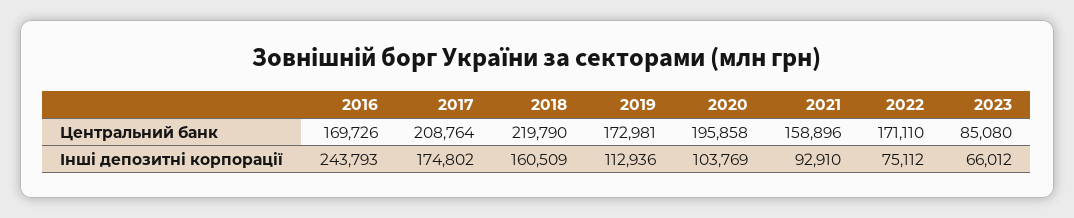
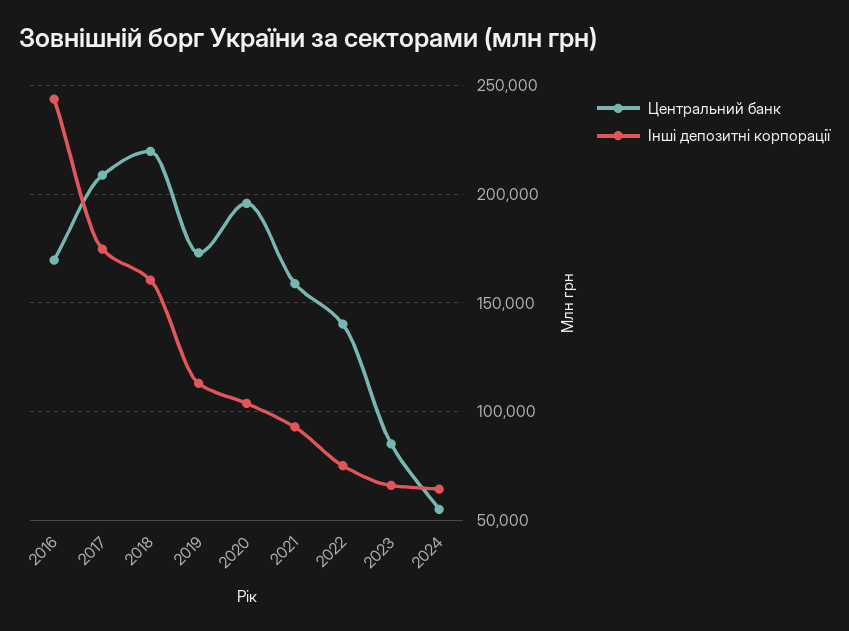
Центральний банк, 2022: 171110 -> 140000
Центральний банк, 2024: none -> 55000
Інші депозитні корпорації, 2024: none -> 65000

